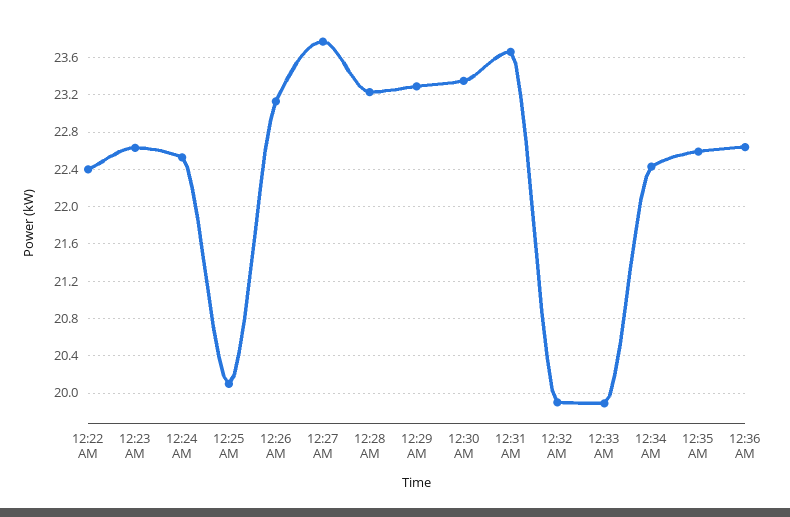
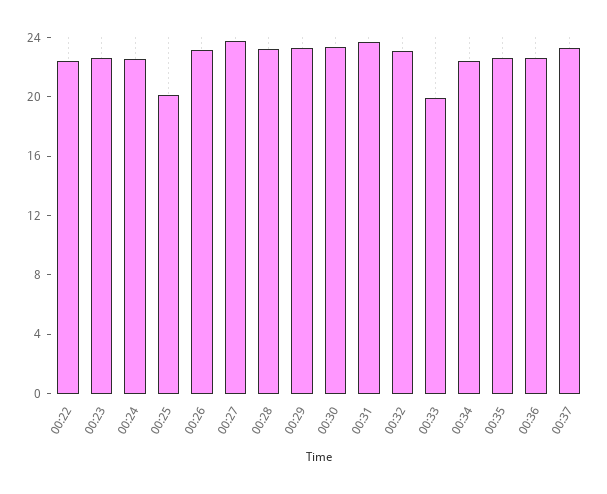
12:32 AM: 19.9 -> 23
00:37: none -> 23

